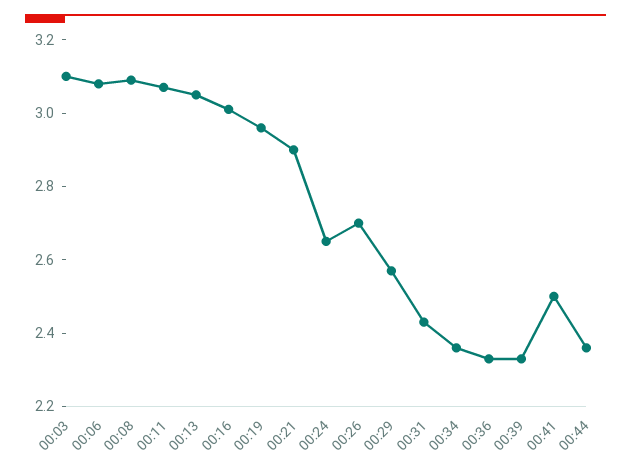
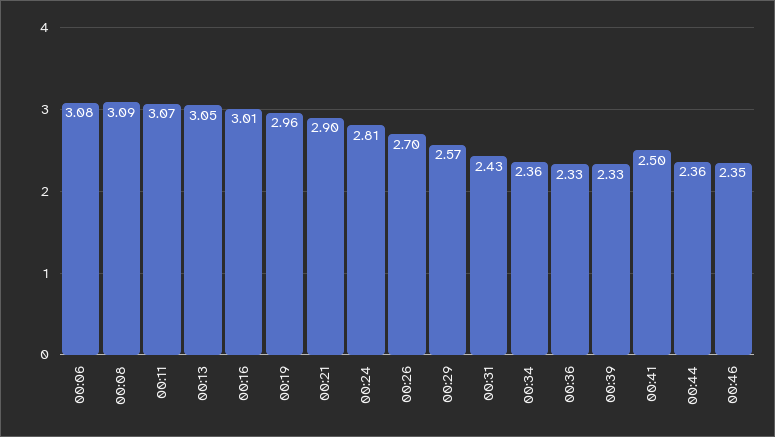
00:03: 3.1 -> none
00:24: 2.65 -> 2.81
00:46: none -> 2.35

